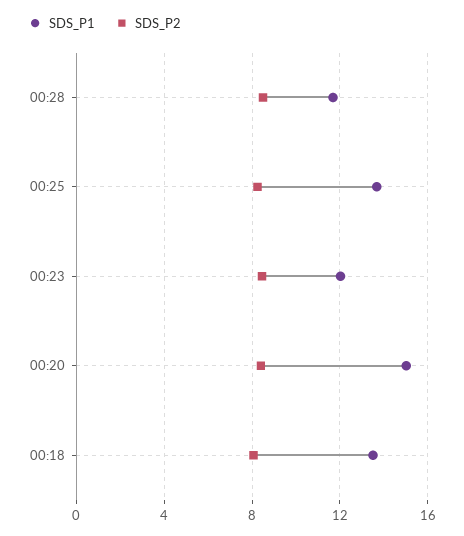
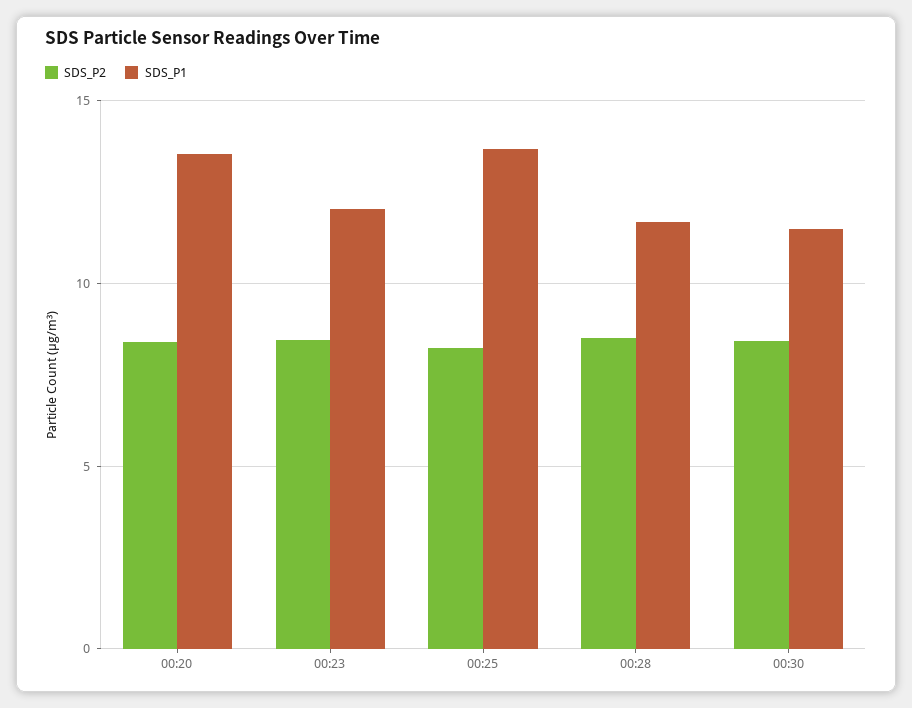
SDS_P1, 00:20: 15 -> 13.5
SDS_P1, 00:18: 13.5 -> none
SDS_P2, 00:18: 8 -> none
SDS_P2, 00:30: none -> 8.5
SDS_P1, 00:30: none -> 11.5

